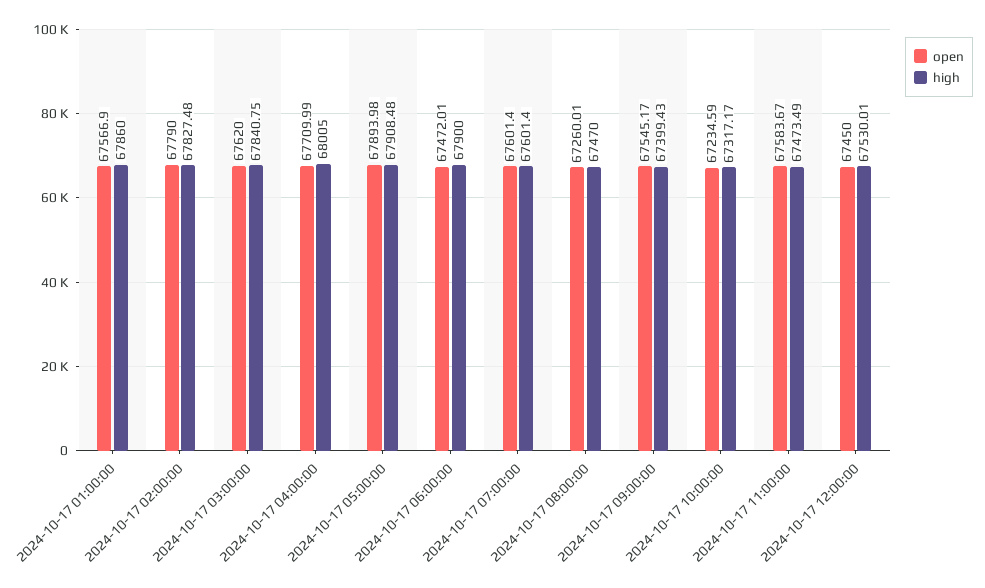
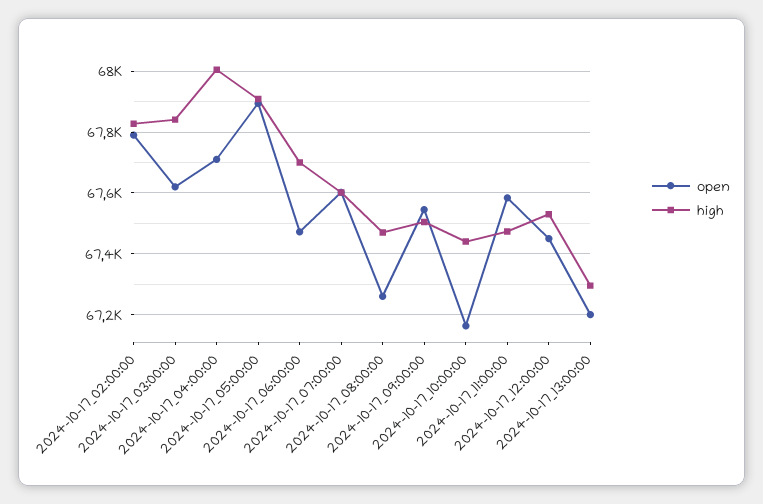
open, 2024-10-17 01:00:00: 67566.9 -> none
high, 2024-10-17 01:00:00: 67860 -> none
high, 2024-10-17 06:00:00: 67900 -> 67700
high, 2024-10-17 09:00:00: 67399.43 -> 67500
open, 2024-10-17 10:00:00: 67234.59 -> 67160
high, 2024-10-17 10:00:00: 67317.17 -> 67440
open, 2024-10-17_13:00:00: none -> 67200
high, 2024-10-17_13:00:00: none -> 67300

